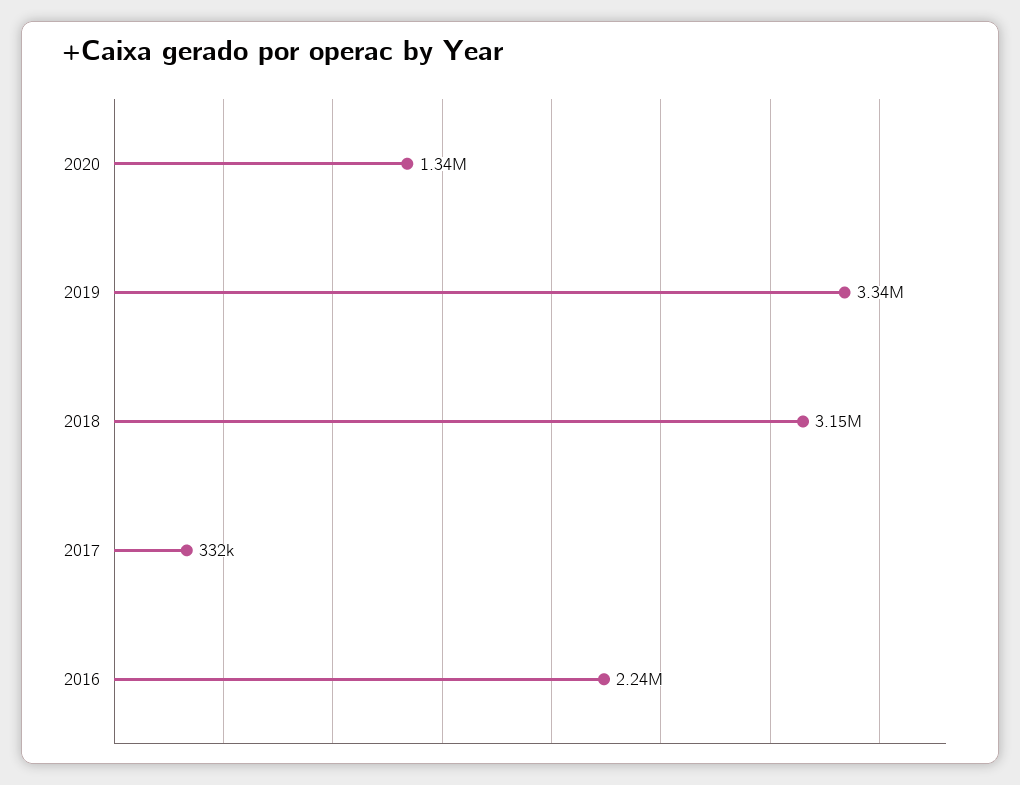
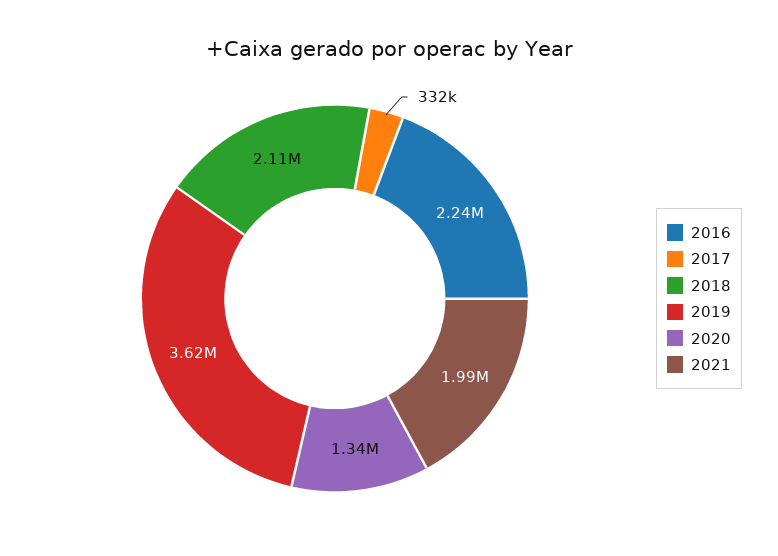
2019: 3340000 -> 3620000
2018: 3150000 -> 2110000
2021: none -> 1990000

